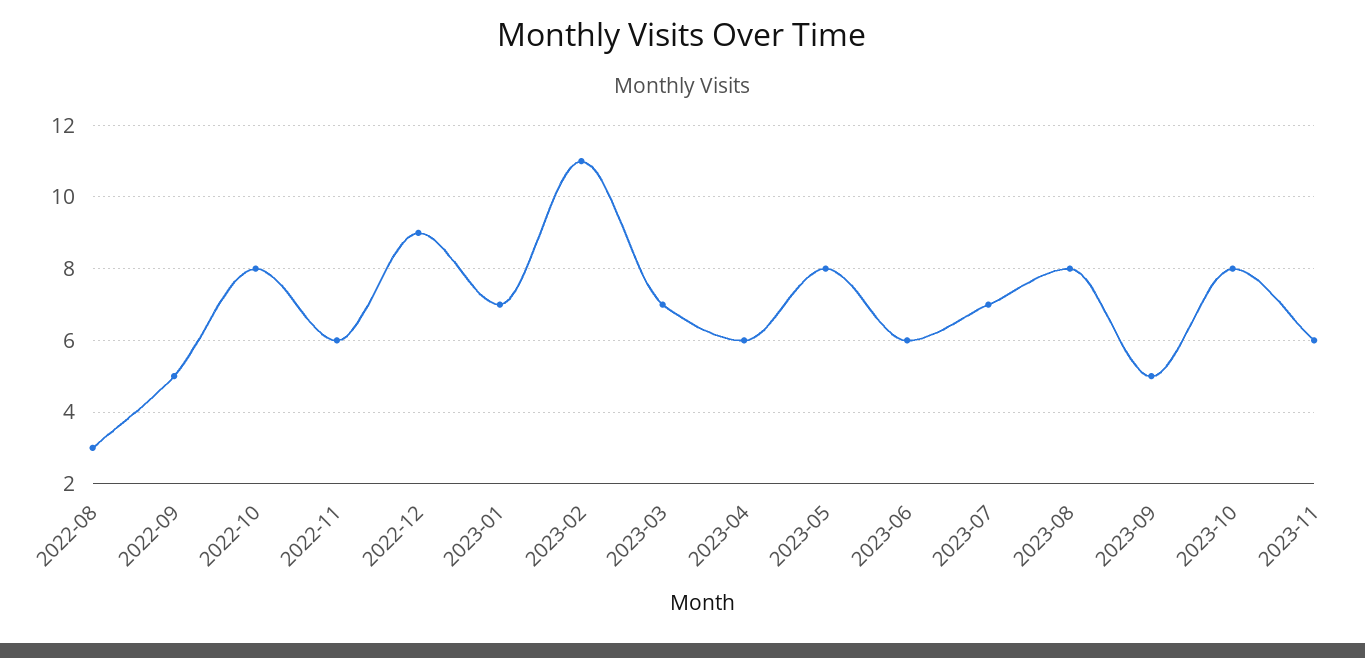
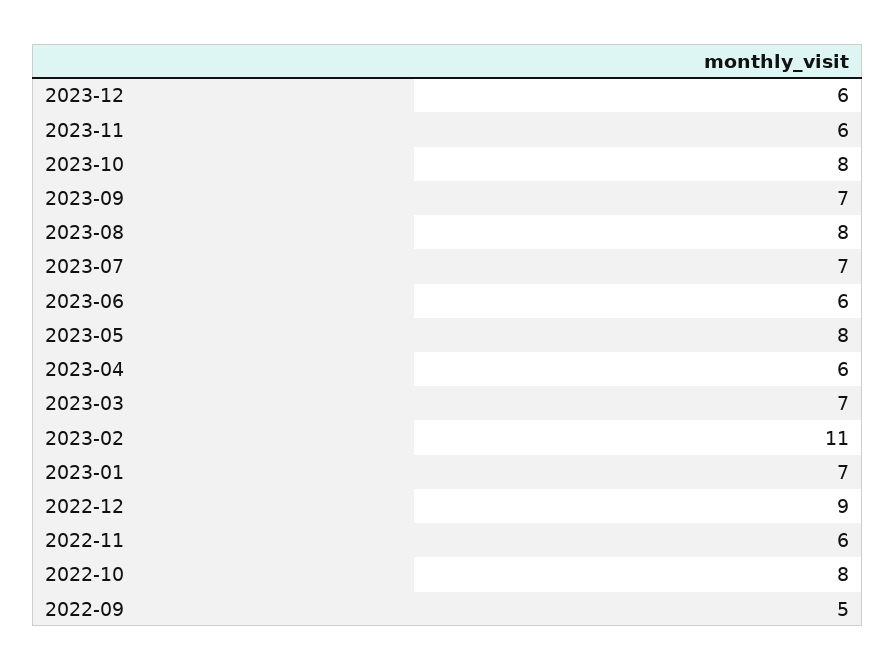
2022-08: 3 -> none
2023-09: 5 -> 7
2023-12: none -> 6

